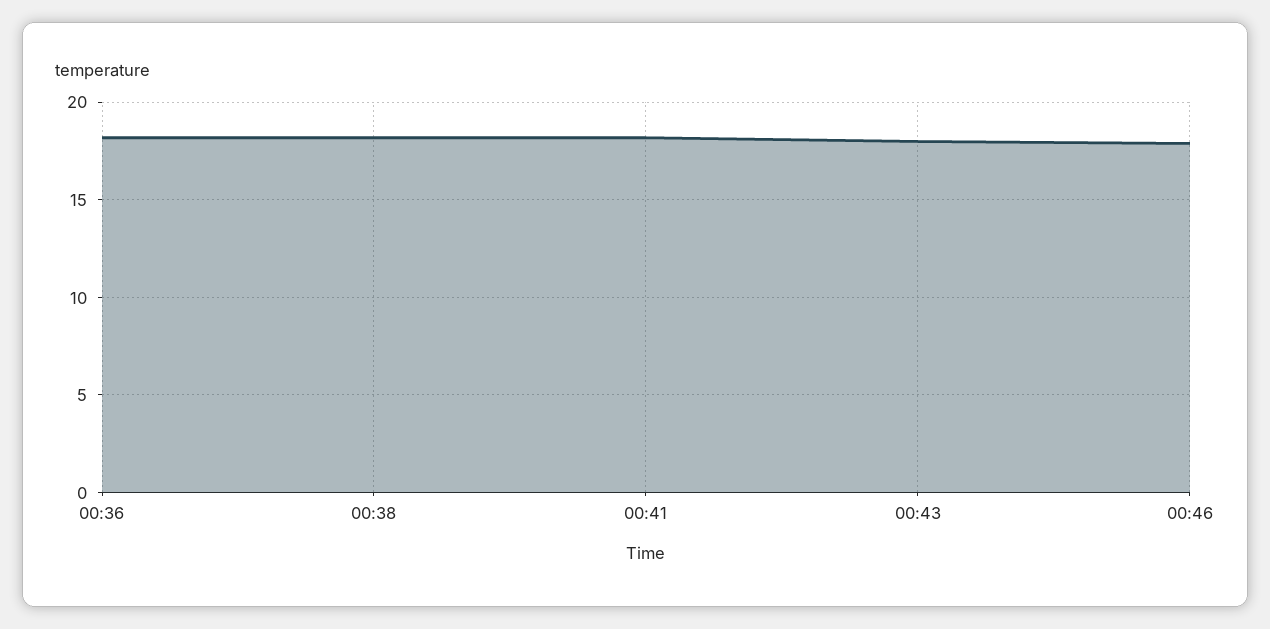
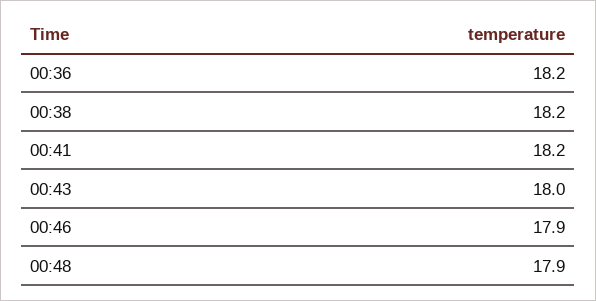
00:48: none -> 17.9

